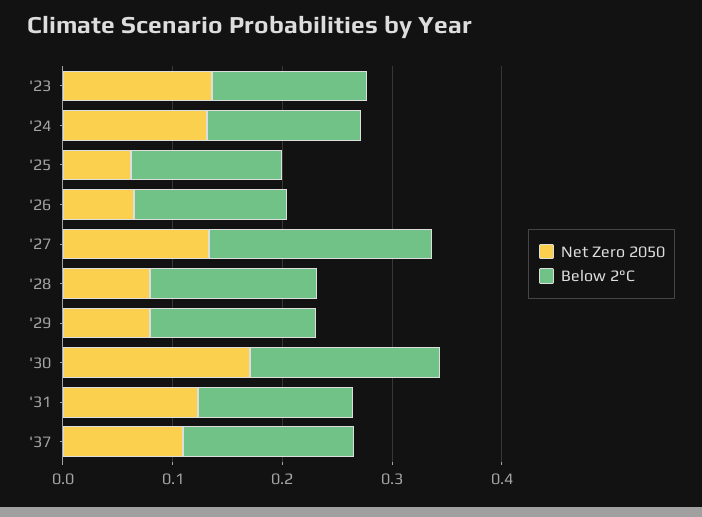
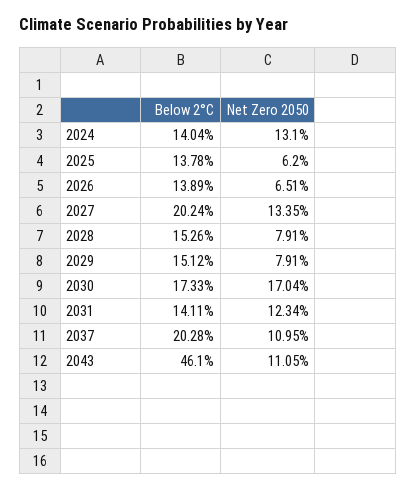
Net Zero 2050, '23: 0.14 -> none
Below 2°C, '23: 0.14 -> none
Below 2°C, '37: 0.16 -> 0.2028
Below 2°C, 2043: none -> 0.461
Net Zero 2050, 2043: none -> 0.1105

